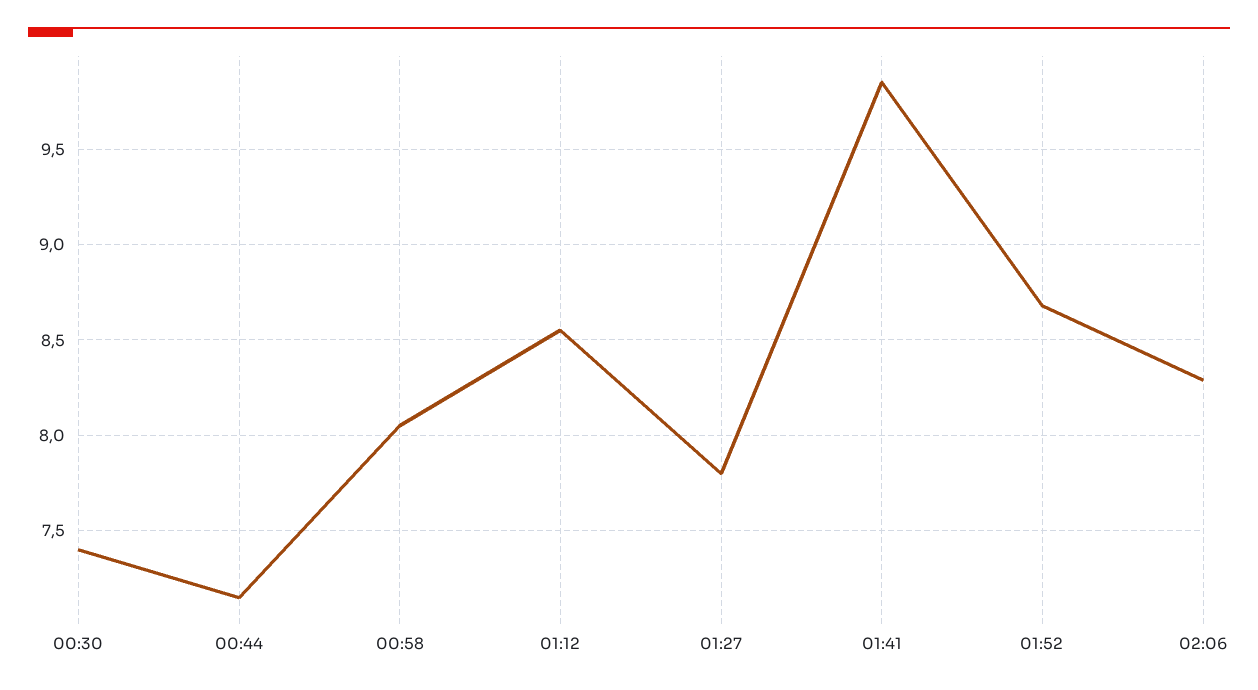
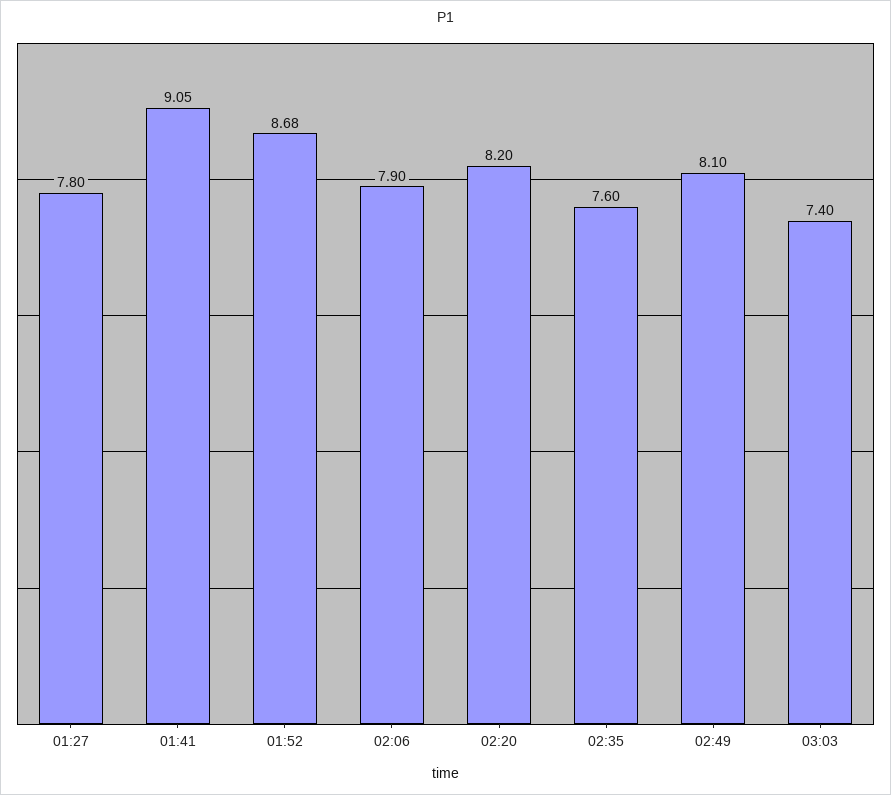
00:30: 7.4 -> none
00:44: 7.15 -> none
00:58: 8.05 -> none
01:12: 8.55 -> none
01:41: 9.85 -> 9.05
02:06: 8.3 -> 7.9
02:20: none -> 8.2
02:35: none -> 7.6
02:49: none -> 8.1
03:03: none -> 7.4

